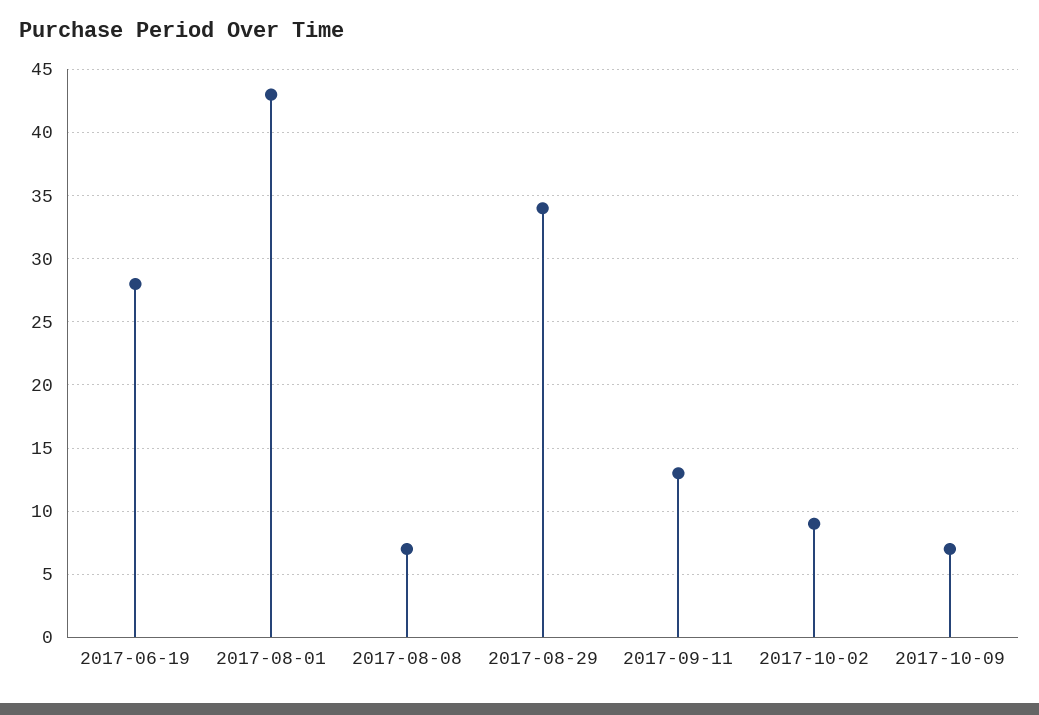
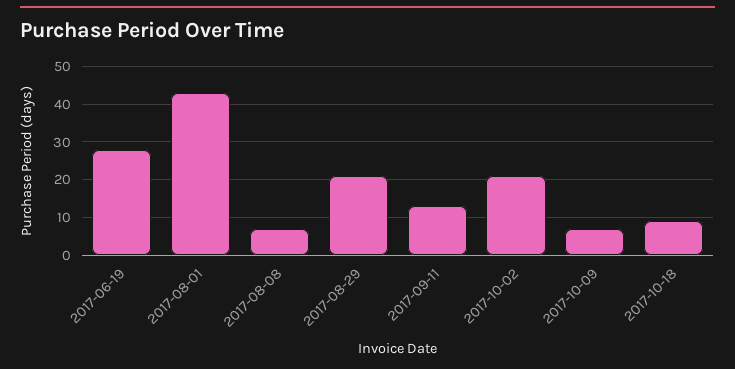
2017-08-29: 34 -> 20
2017-10-02: 9 -> 20
2017-10-18: none -> 10

